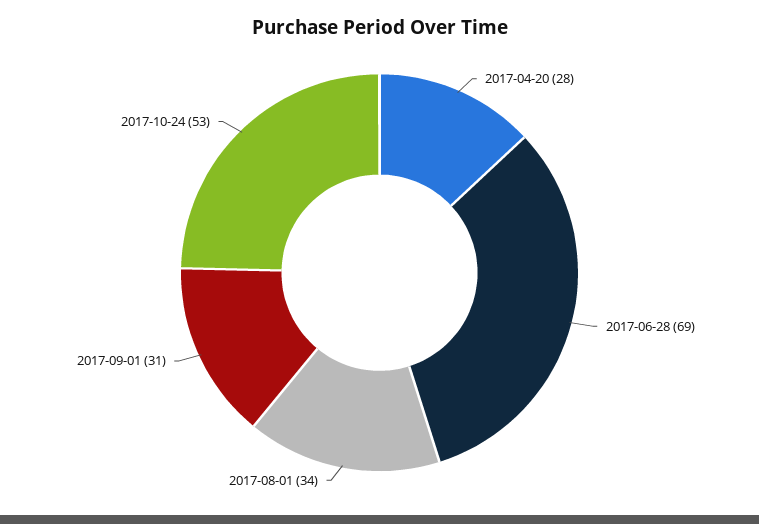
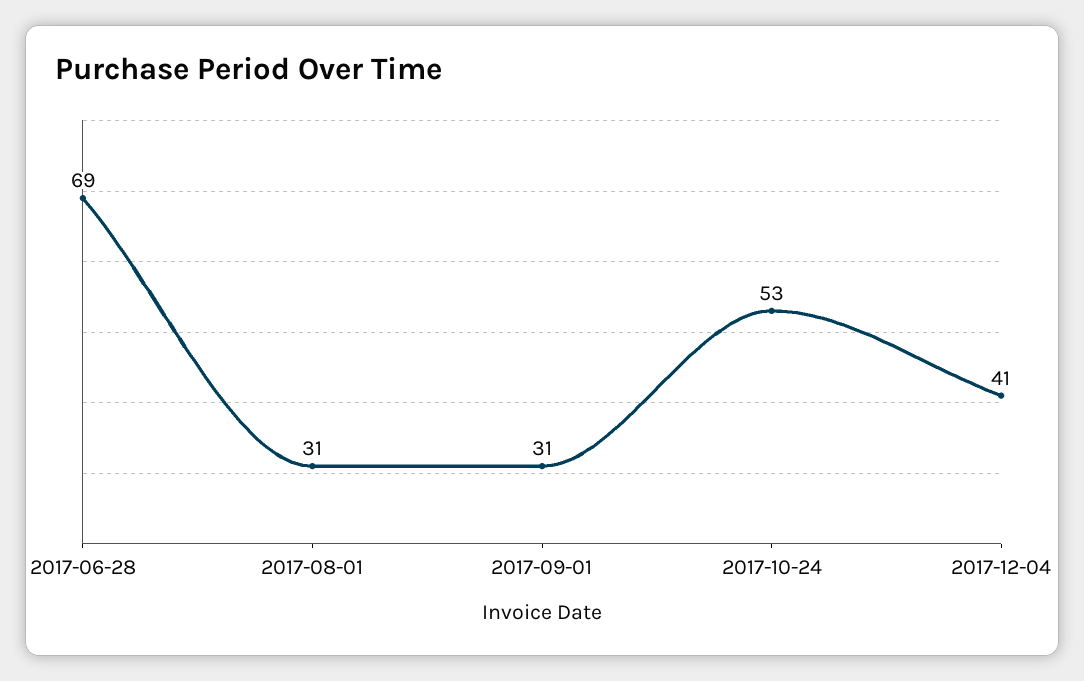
2017-04-20: 28 -> none
2017-08-01: 34 -> 31
2017-12-04: none -> 41

